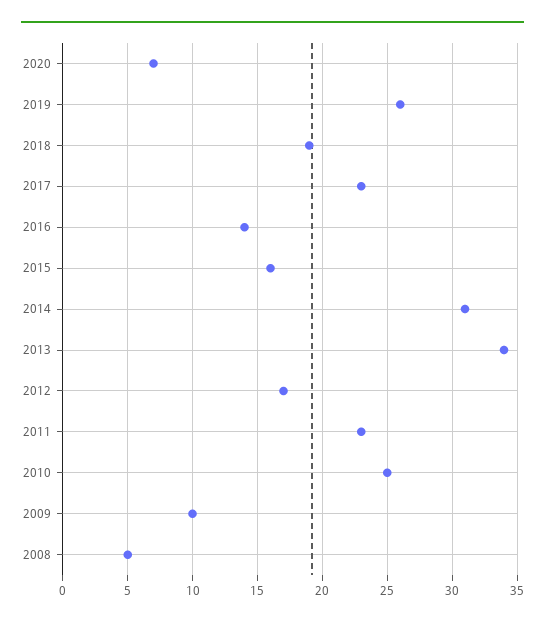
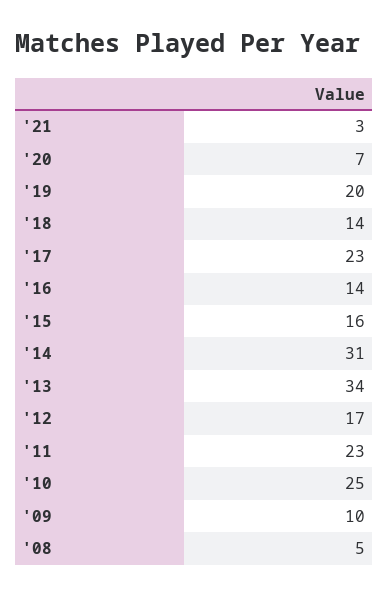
2019: 26 -> 20
2018: 19 -> 14
'21: none -> 3

